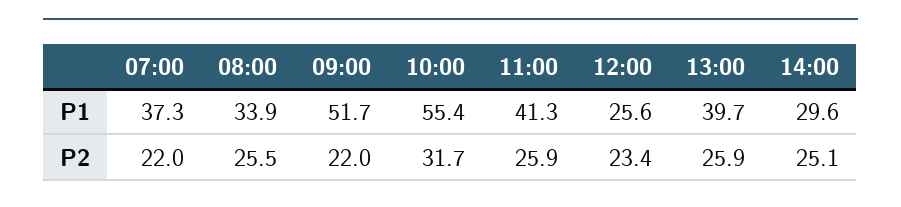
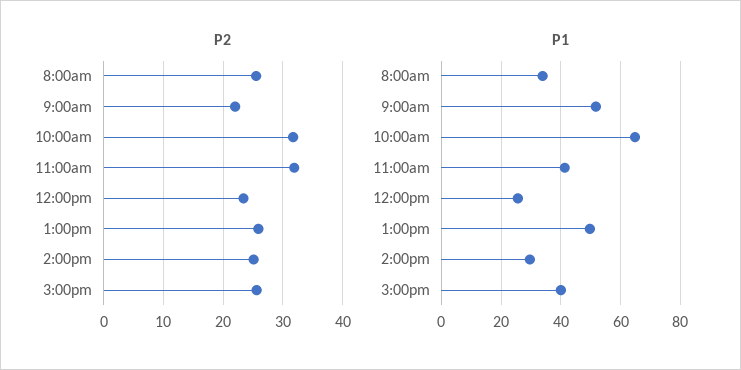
P1, 07:00: 37.3 -> none
P1, 10:00: 55.4 -> 65
P1, 13:00: 39.7 -> 50
P2, 07:00: 22 -> none
P2, 11:00: 25.9 -> 32
P2, 3:00pm: none -> 26
P1, 3:00pm: none -> 40

